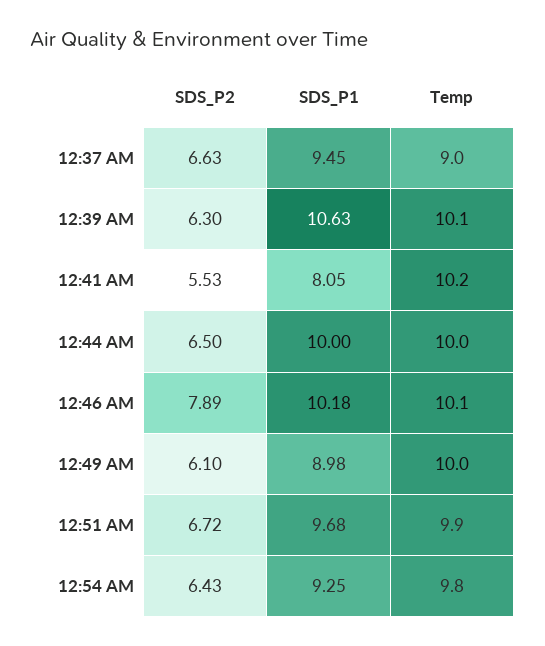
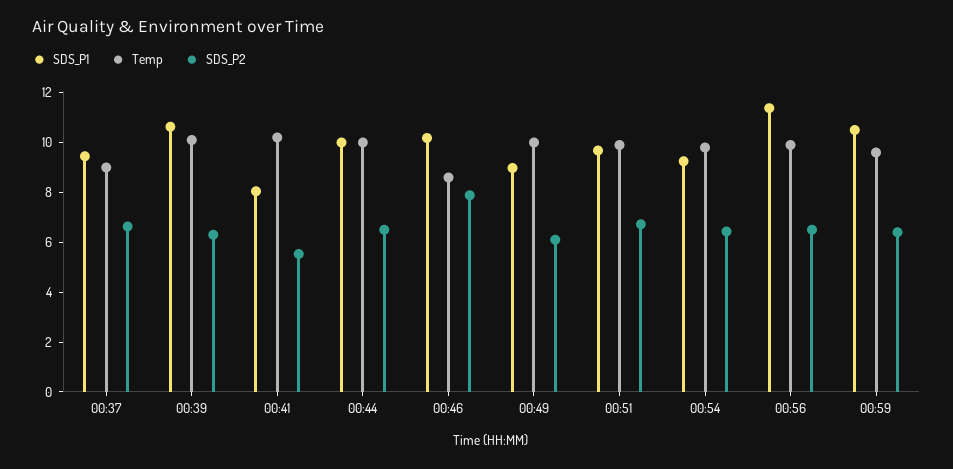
Temp, 12:46 AM: 10.1 -> 8.5
SDS_P1, 00:56: none -> 11.5
Temp, 00:56: none -> 10
SDS_P2, 00:56: none -> 6.5
SDS_P1, 00:59: none -> 10.5
Temp, 00:59: none -> 9.5
SDS_P2, 00:59: none -> 6.5

